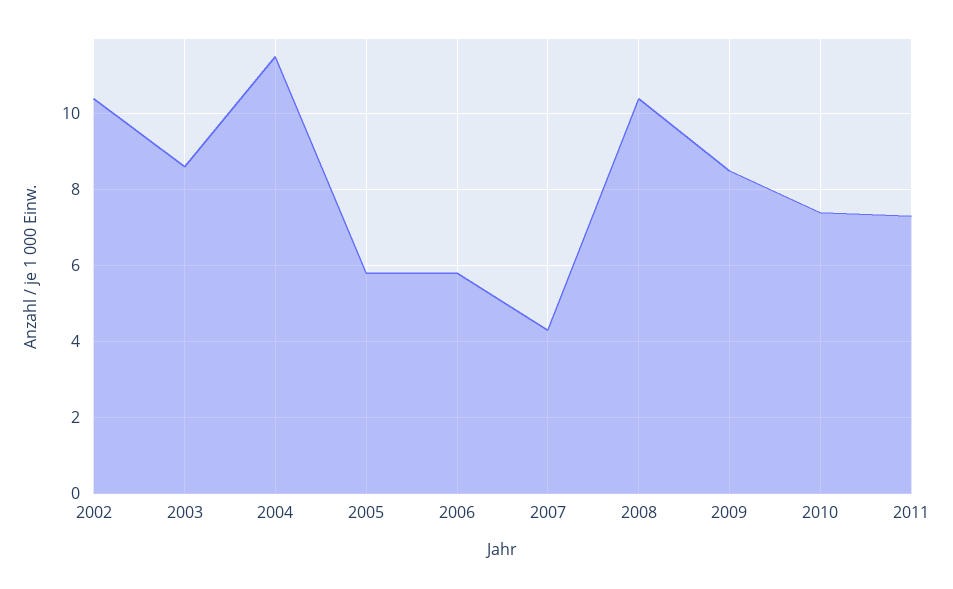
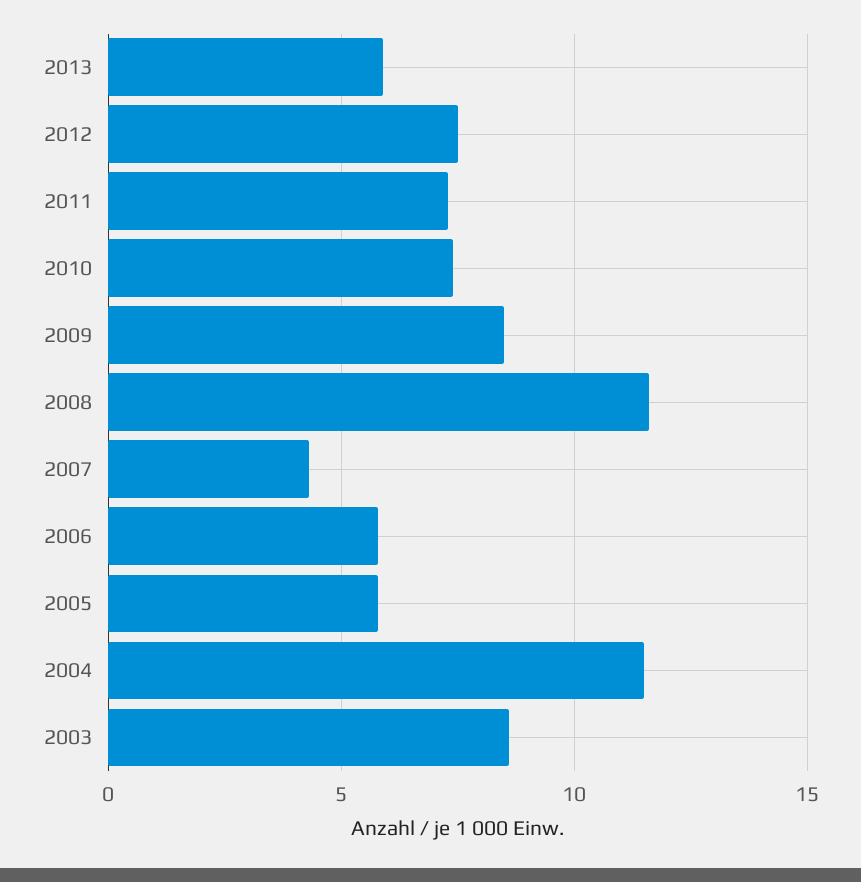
2002: 10.5 -> none
2008: 10.5 -> 11.5
2013: none -> 6
2012: none -> 7.5

